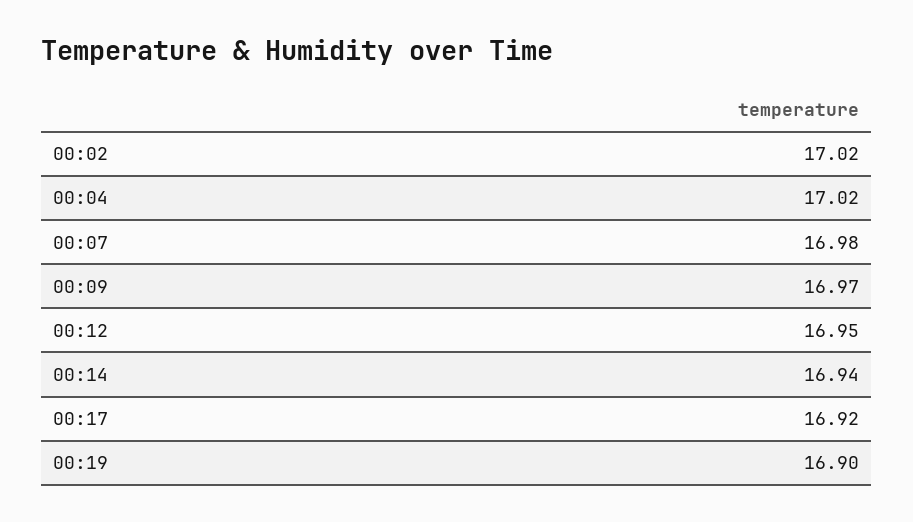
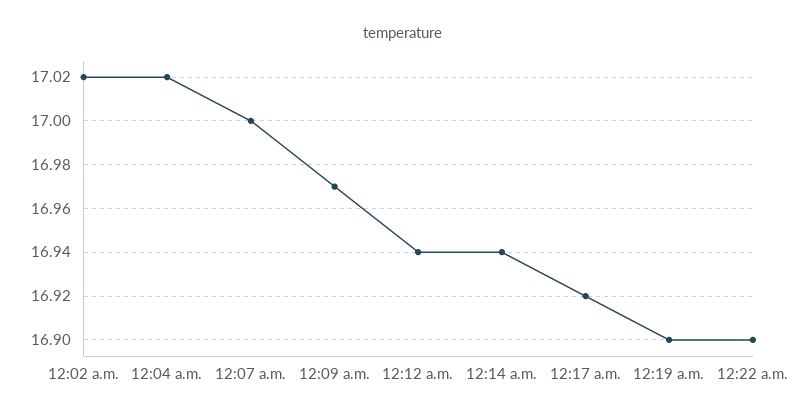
00:07: 16.98 -> 17
00:12: 16.95 -> 16.94
12:22 a.m.: none -> 16.9

